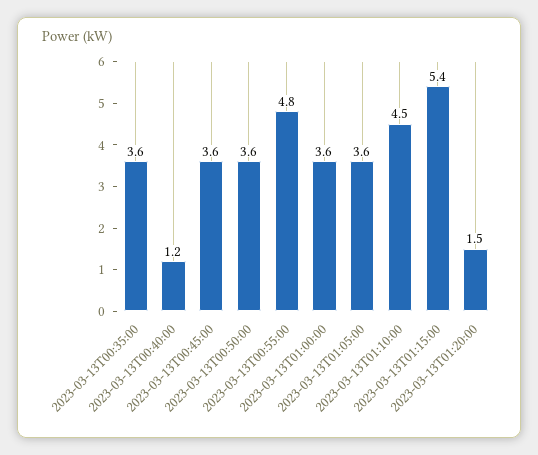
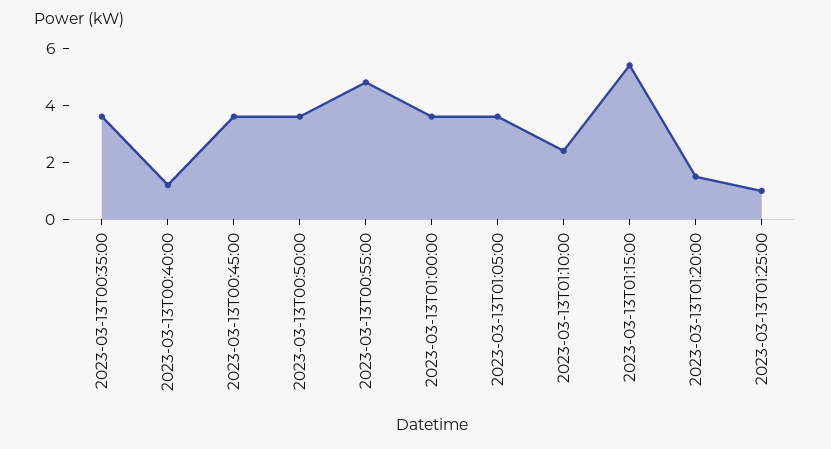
2023-03-13T01:10:00: 4.5 -> 2.5
2023-03-13T01:25:00: none -> 1

